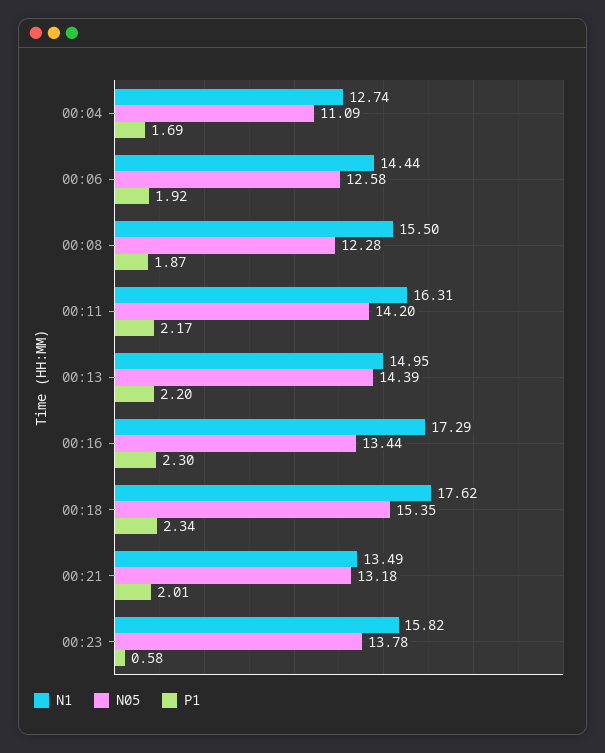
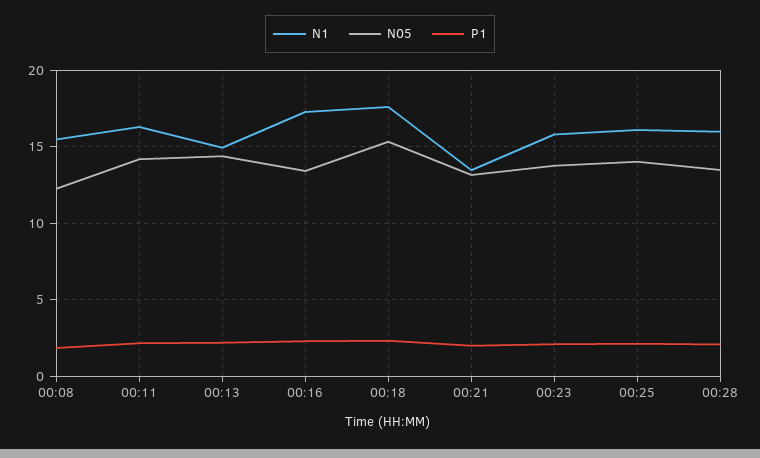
N1, 00:04: 12.74 -> none
N05, 00:04: 11.09 -> none
P1, 00:04: 1.69 -> none
N1, 00:06: 14.44 -> none
N05, 00:06: 12.58 -> none
P1, 00:06: 1.92 -> none
P1, 00:23: 0.58 -> 2
N1, 00:25: none -> 16
N05, 00:25: none -> 14
P1, 00:25: none -> 2
N1, 00:28: none -> 16
N05, 00:28: none -> 13.5
P1, 00:28: none -> 2

